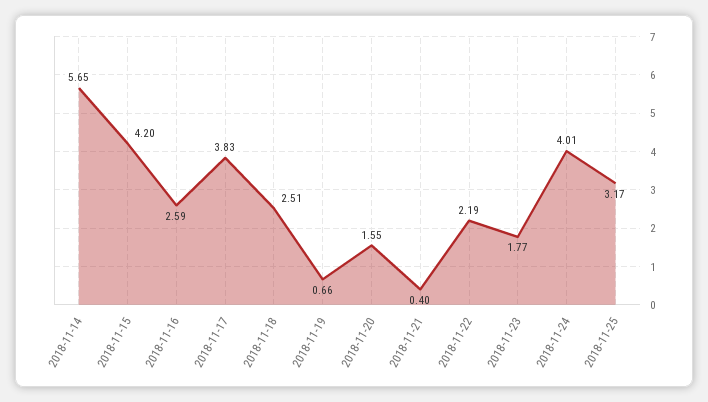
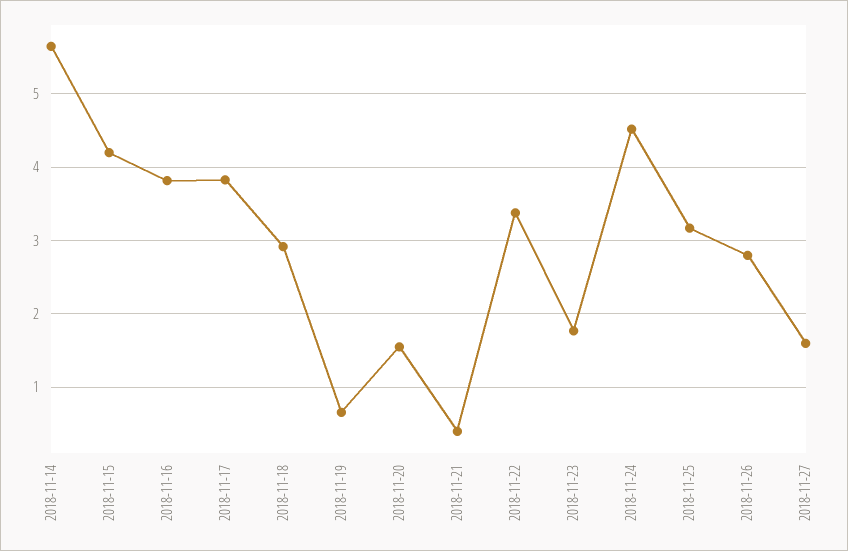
2018-11-16: 2.59 -> 3.8
2018-11-18: 2.51 -> 2.9
2018-11-22: 2.19 -> 3.4
2018-11-24: 4.01 -> 4.5
2018-11-26: none -> 2.8
2018-11-27: none -> 1.6

